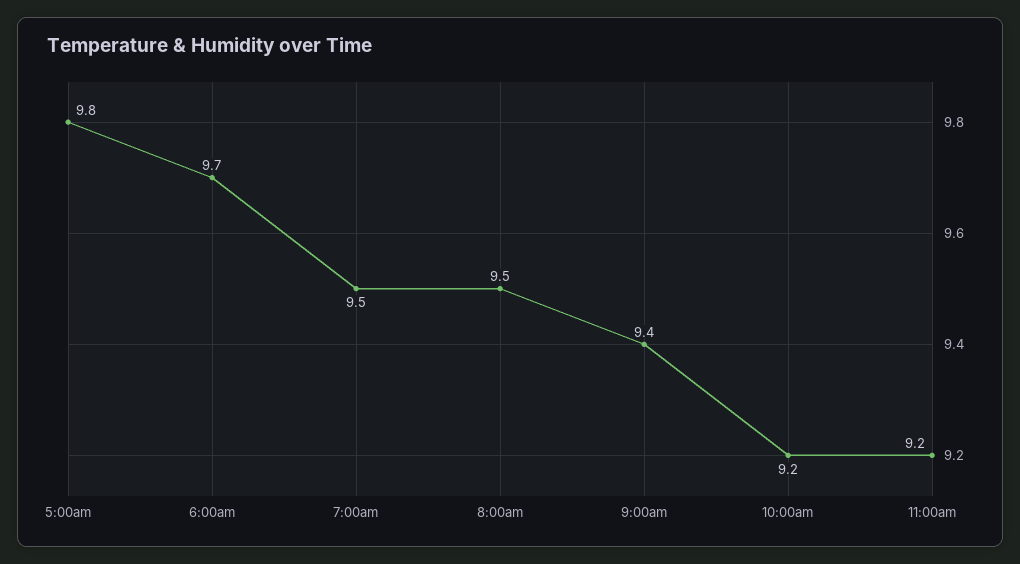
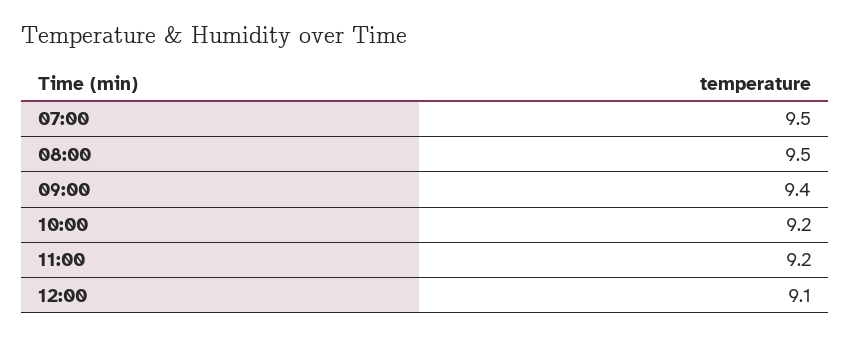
5:00am: 9.8 -> none
6:00am: 9.7 -> none
12:00: none -> 9.1

